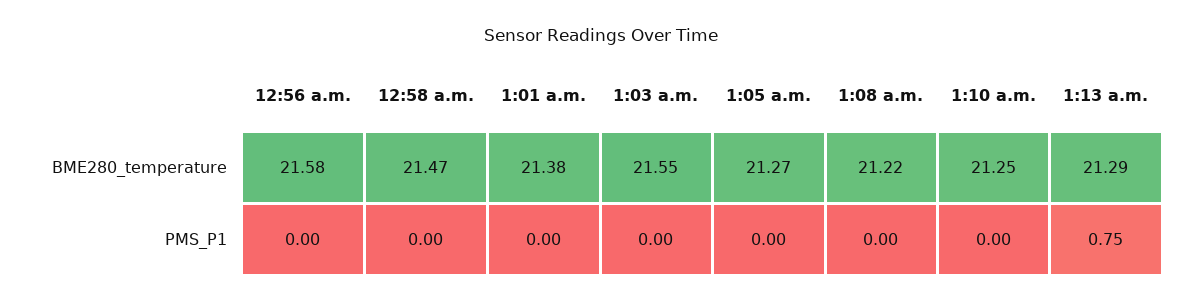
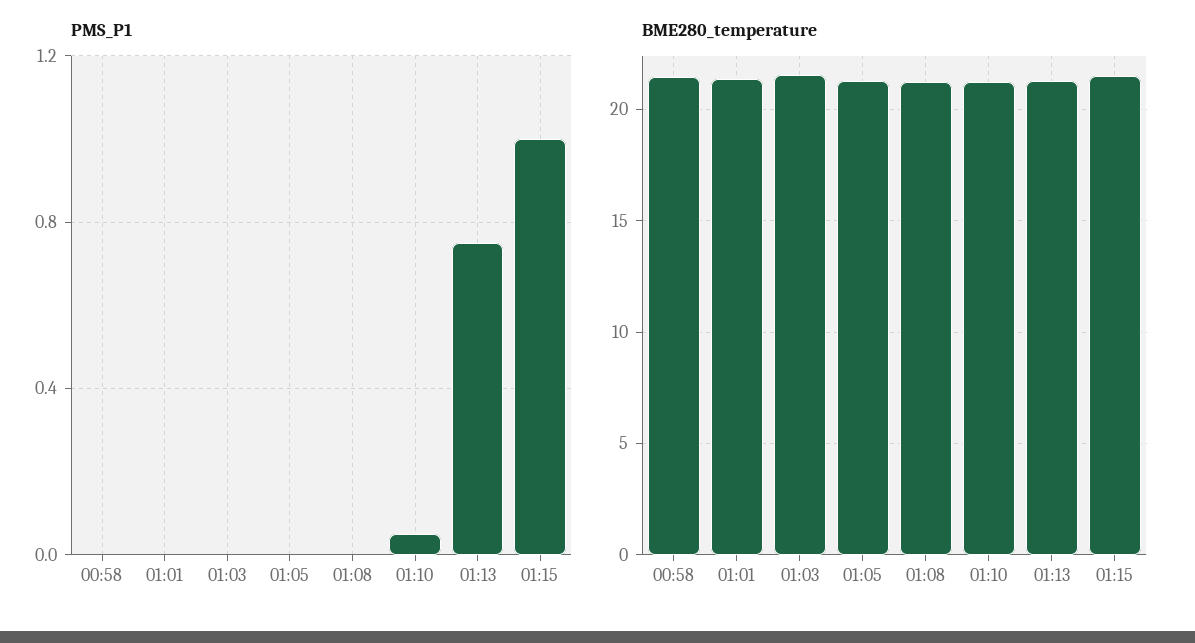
BME280_temperature, 12:56 a.m.: 21.58 -> none
PMS_P1, 12:56 a.m.: 0 -> none
PMS_P1, 1:10 a.m.: 0 -> 0.05
PMS_P1, 01:15: none -> 1
BME280_temperature, 01:15: none -> 21.5

